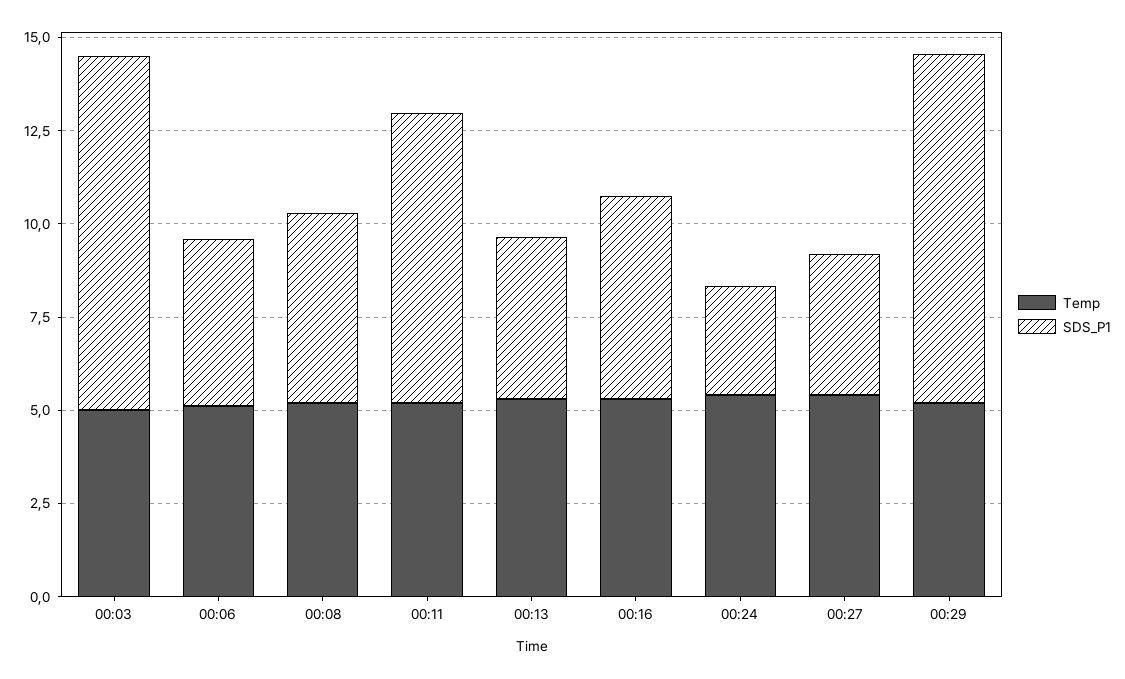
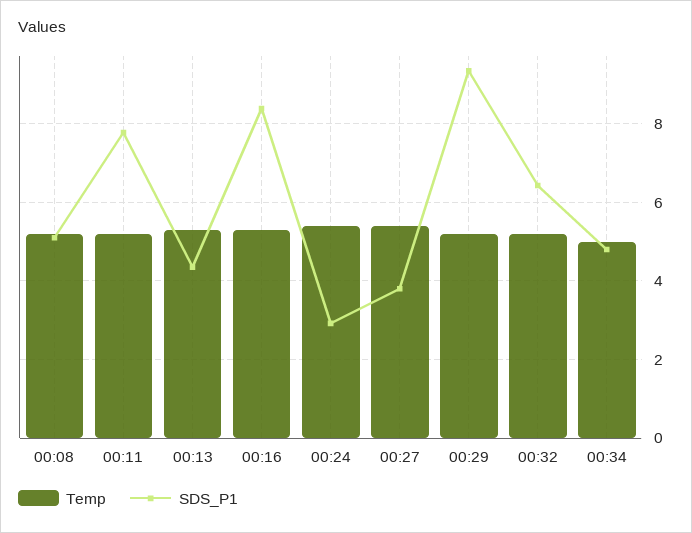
Temp, 00:03: 5 -> none
SDS_P1, 00:03: 9.5 -> none
Temp, 00:06: 5 -> none
SDS_P1, 00:06: 4.5 -> none
SDS_P1, 00:16: 5.5 -> 8.4
Temp, 00:32: none -> 5.2
SDS_P1, 00:32: none -> 6.4
Temp, 00:34: none -> 5
SDS_P1, 00:34: none -> 4.8

